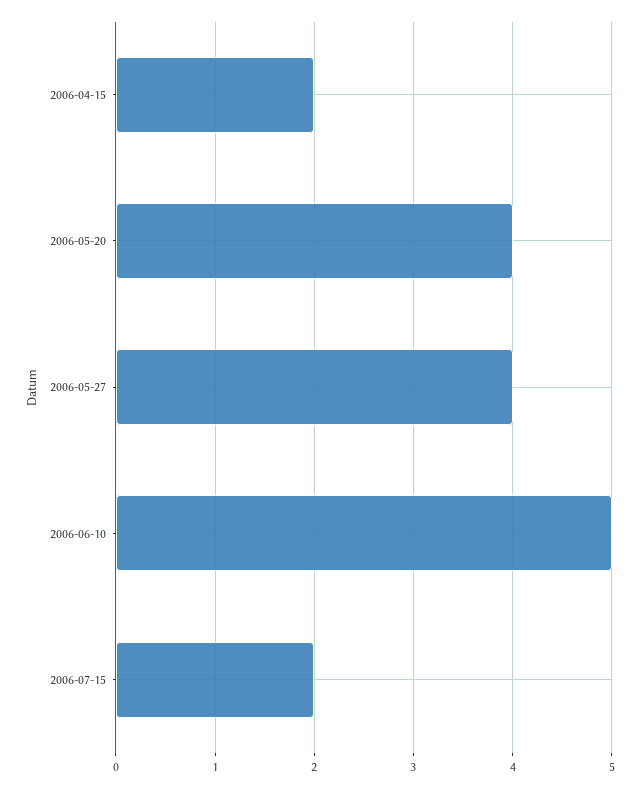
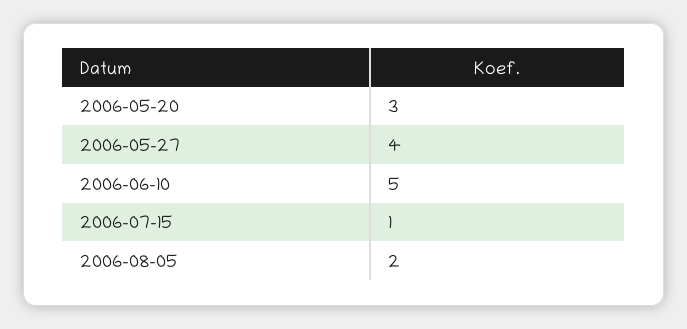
2006-04-15: 2 -> none
2006-05-20: 4 -> 3
2006-07-15: 2 -> 1
2006-08-05: none -> 2

